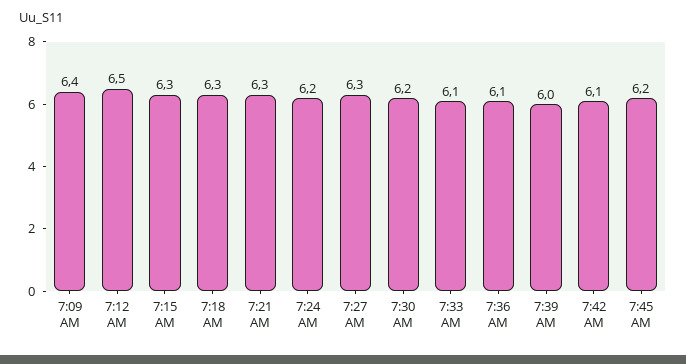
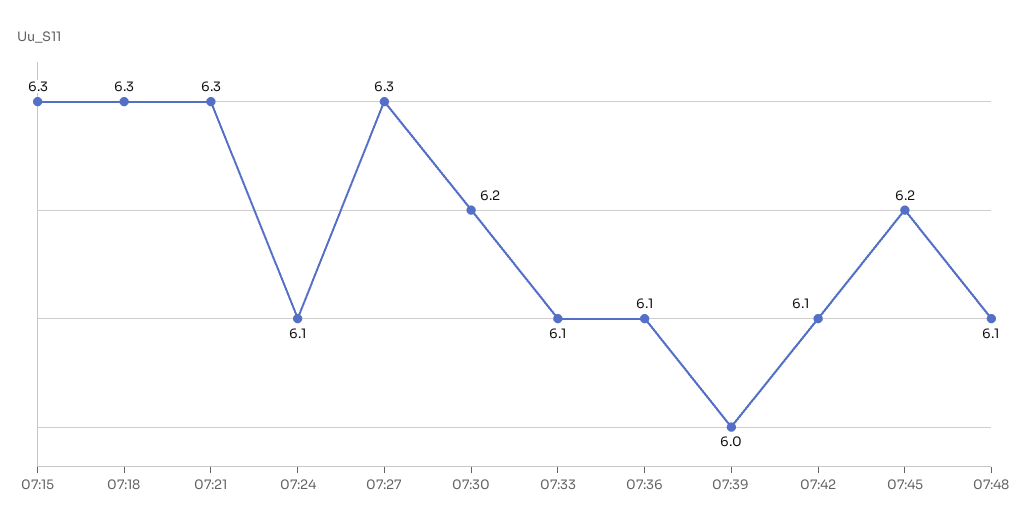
7:09 AM: 6.4 -> none
7:12 AM: 6.5 -> none
7:24 AM: 6.2 -> 6.1
07:48: none -> 6.1

